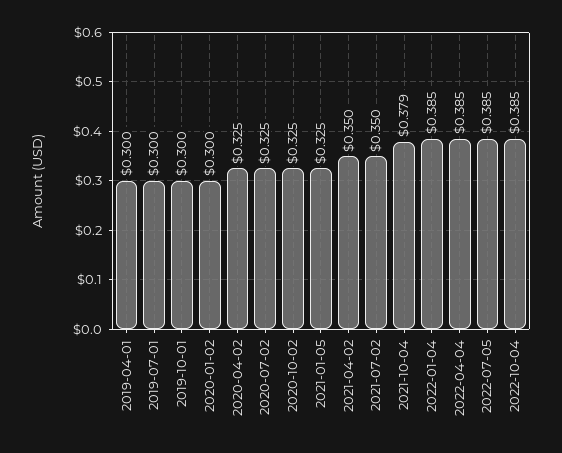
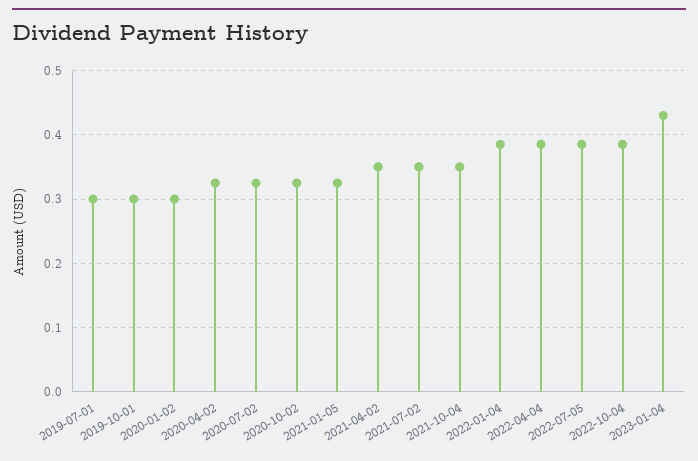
2019-04-01: 0.3 -> none
2021-10-04: 0.379 -> 0.35
2023-01-04: none -> 0.43

